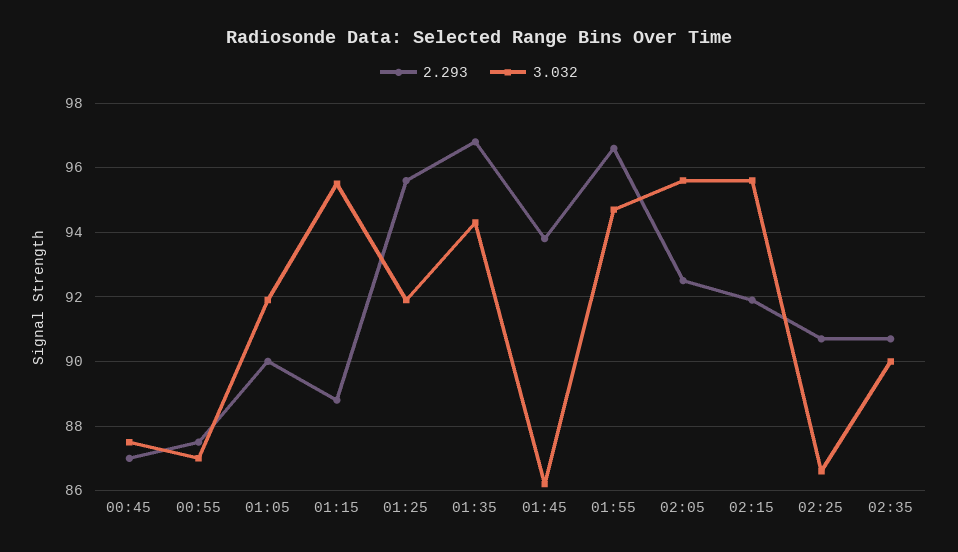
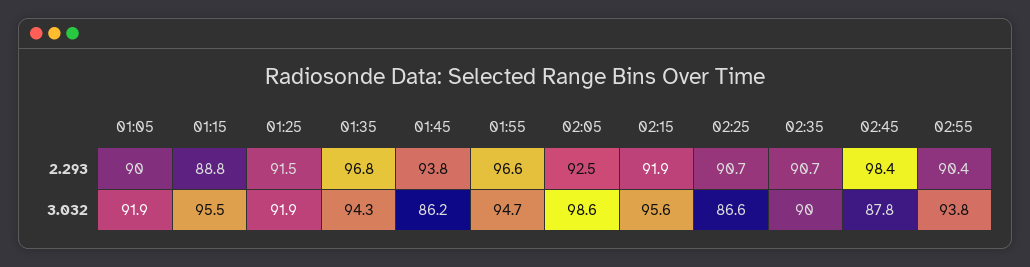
2.293, 00:45: 87 -> none
3.032, 00:45: 87.5 -> none
2.293, 00:55: 87.5 -> none
3.032, 00:55: 87 -> none
2.293, 01:25: 95.5 -> 91.5
3.032, 02:05: 95.5 -> 98.6
2.293, 02:45: none -> 98.4
2.293, 02:55: none -> 90.4
3.032, 02:45: none -> 87.8
3.032, 02:55: none -> 93.8

